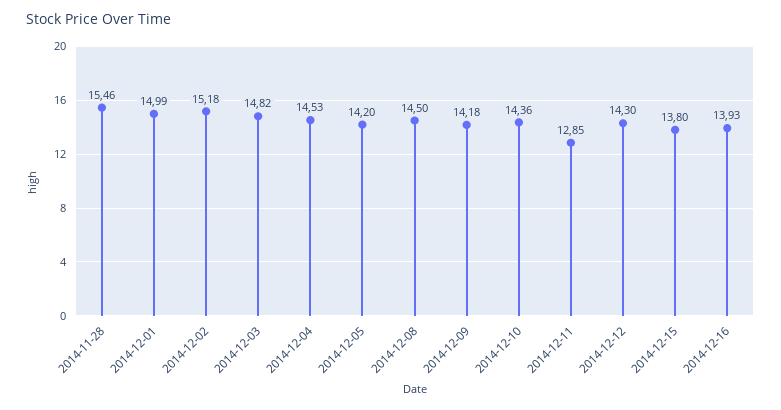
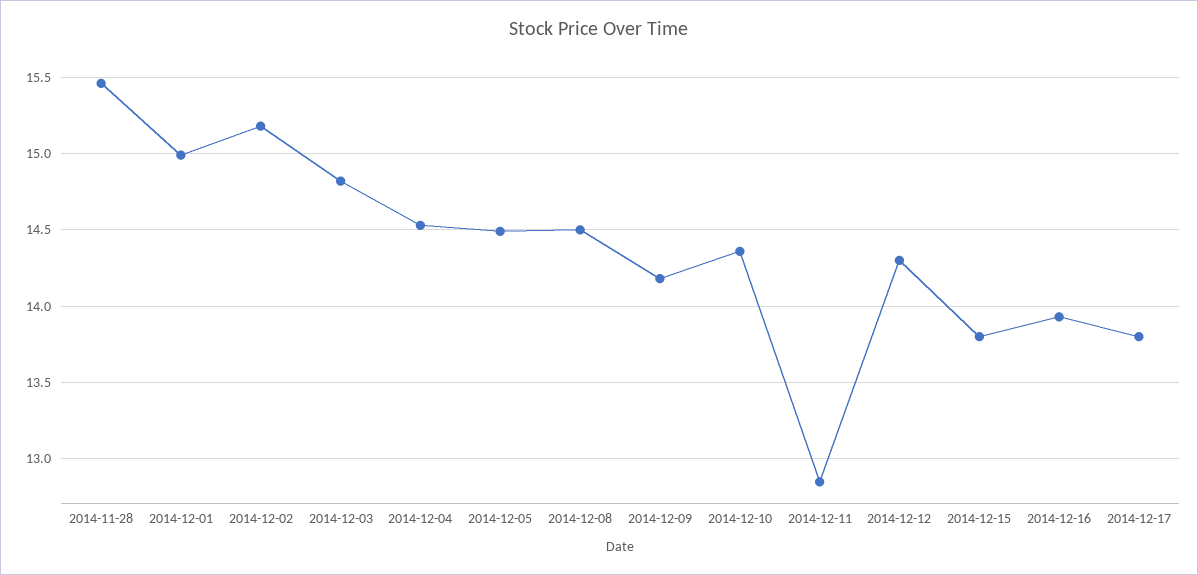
2014-12-05: 14.2 -> 14.5
2014-12-17: none -> 13.8

